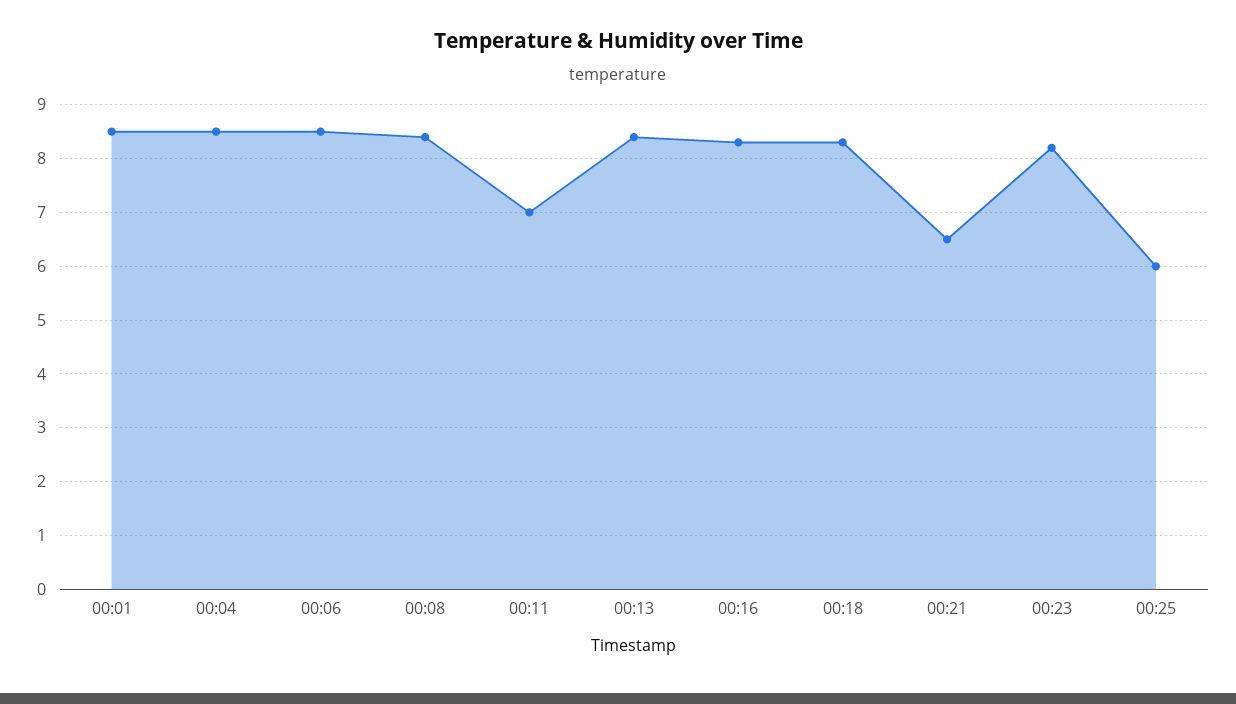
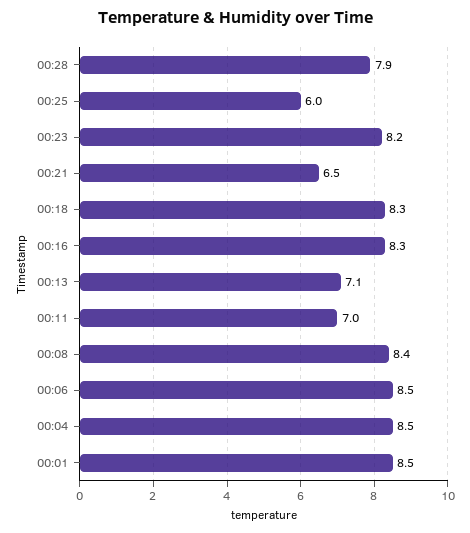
00:13: 8.5 -> 7.1
00:28: none -> 7.9

